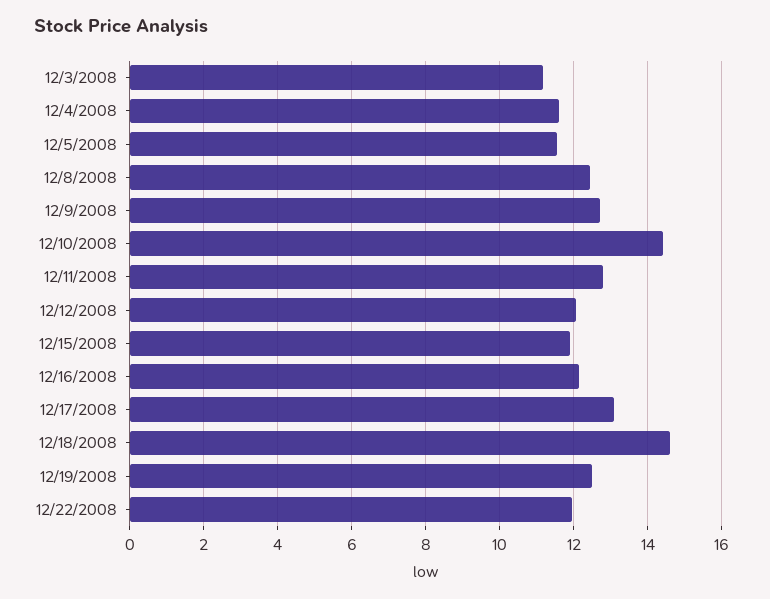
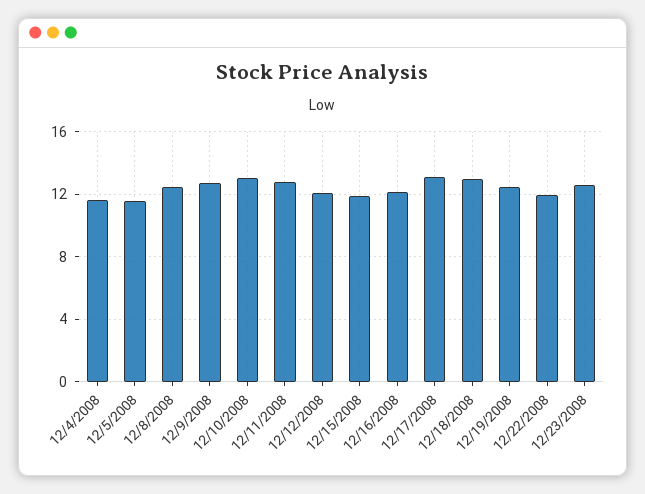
12/3/2008: 11.2 -> none
12/10/2008: 14.4 -> 13
12/18/2008: 14.6 -> 13
12/23/2008: none -> 12.5

